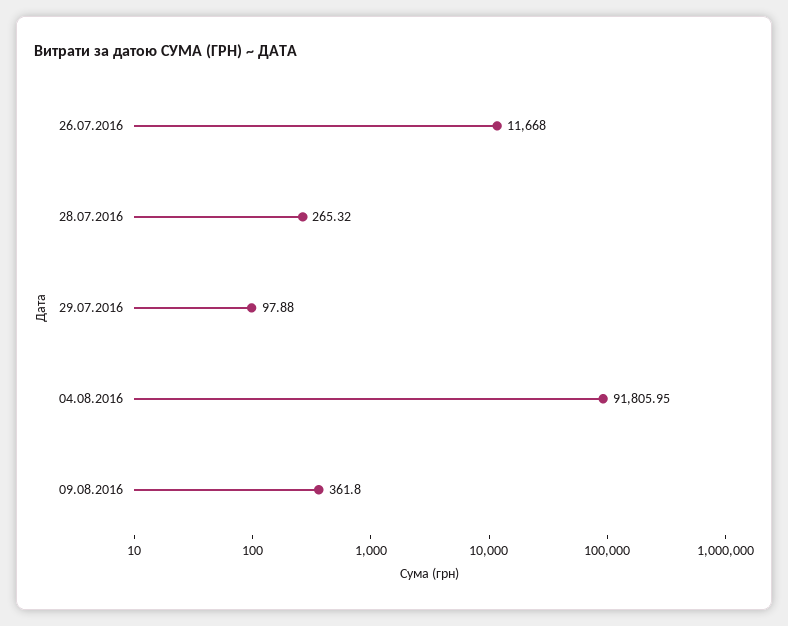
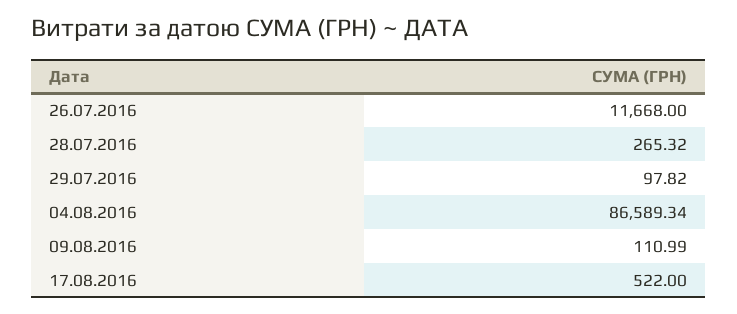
29.07.2016: 97.88 -> 97.82
04.08.2016: 91805.95 -> 86589.34
09.08.2016: 361.8 -> 110.99
17.08.2016: none -> 522

